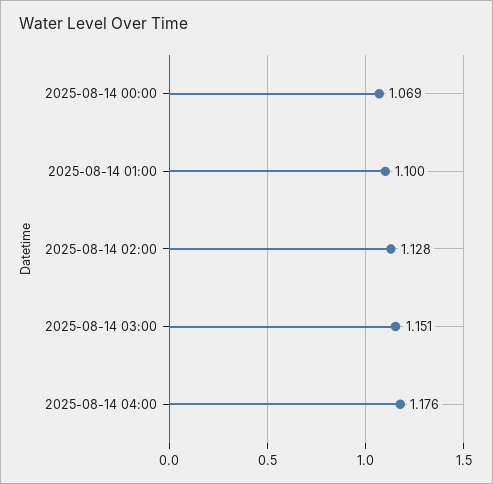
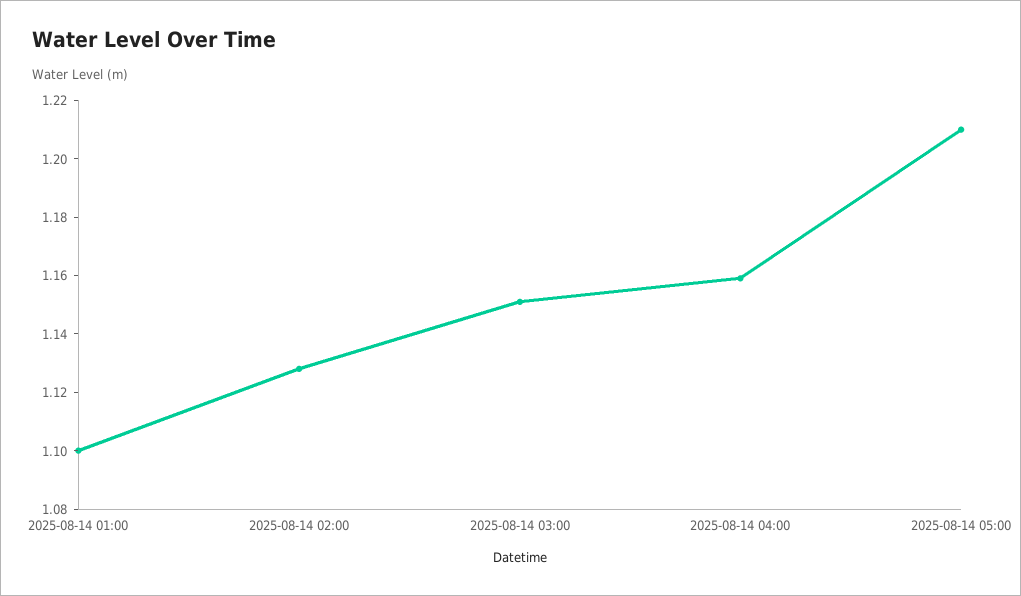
2025-08-14 00:00: 1.069 -> none
2025-08-14 04:00: 1.176 -> 1.16
2025-08-14 05:00: none -> 1.21

